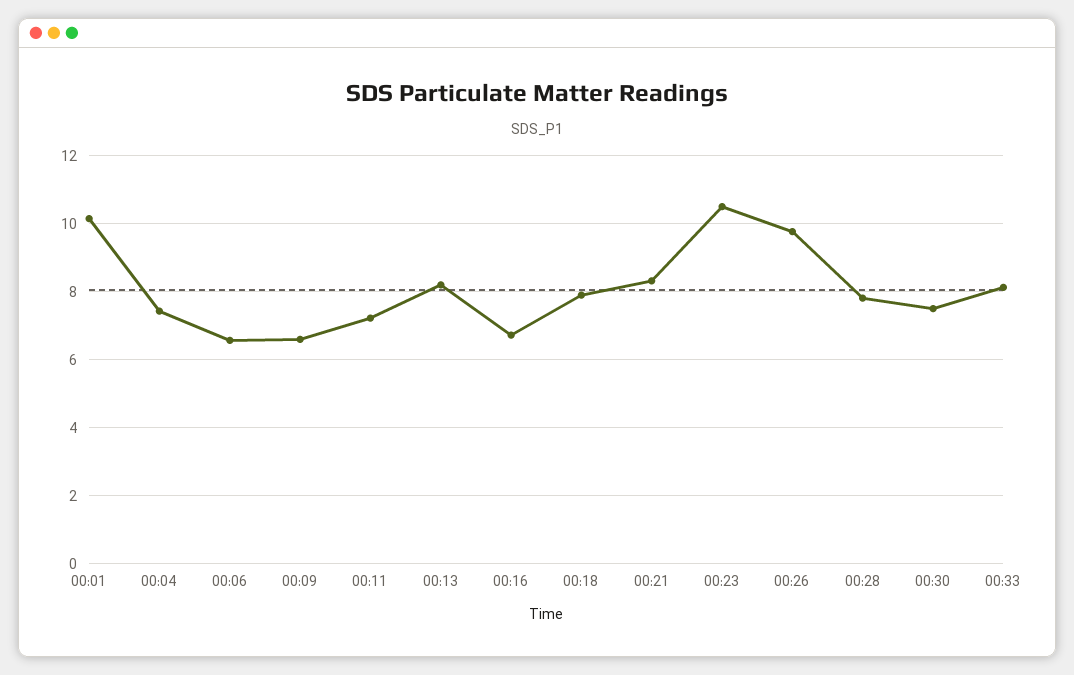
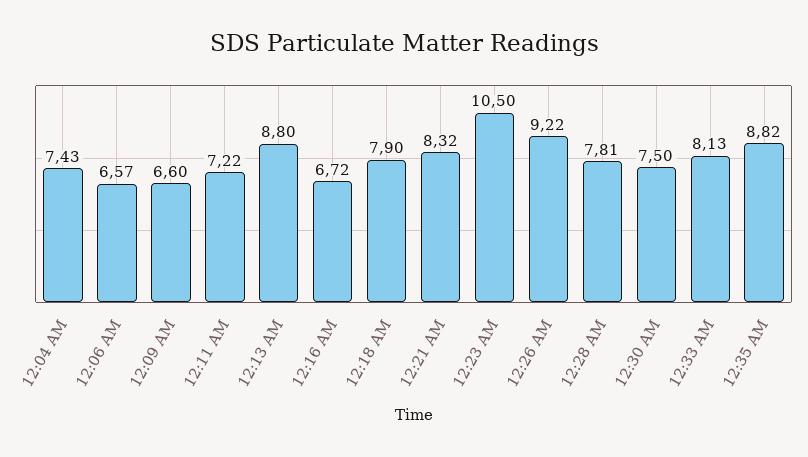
00:01: 10.2 -> none
00:13: 8.2 -> 8.8
00:26: 9.8 -> 9.22
12:35 AM: none -> 8.82

